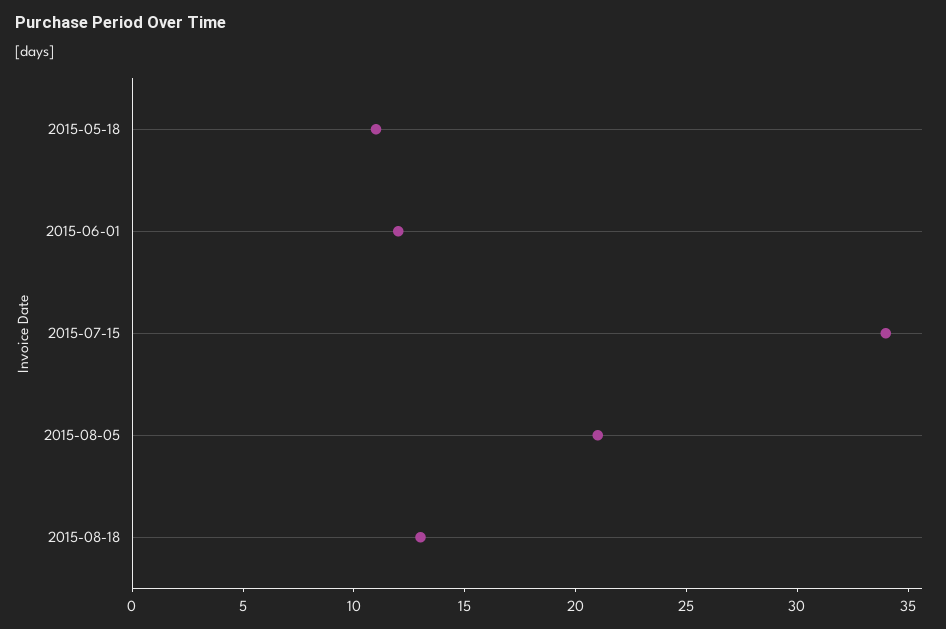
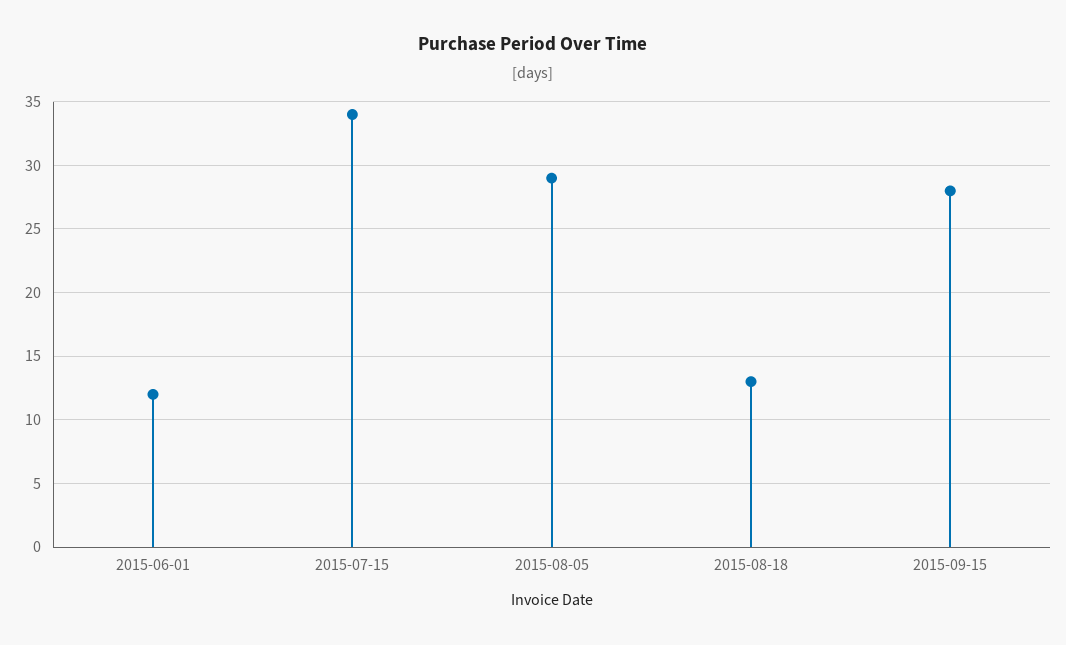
2015-05-18: 11 -> none
2015-08-05: 21 -> 29
2015-09-15: none -> 28

